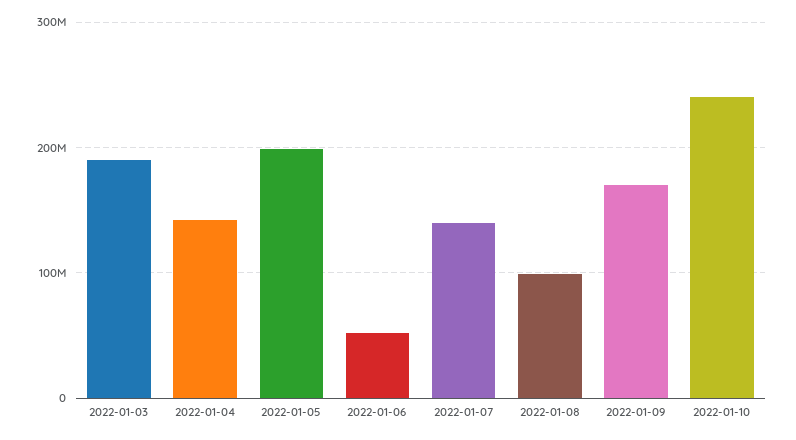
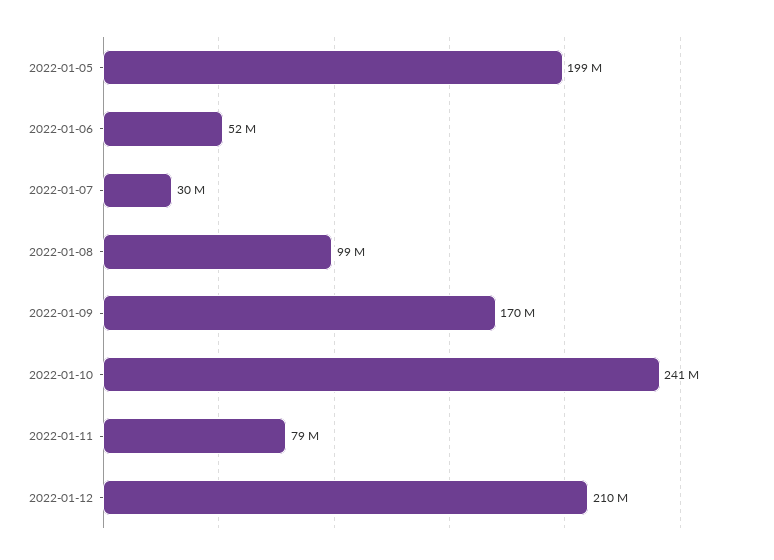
2022-01-03: 190000000 -> none
2022-01-04: 140000000 -> none
2022-01-07: 140000000 -> 30000000
2022-01-11: none -> 79000000
2022-01-12: none -> 210000000

